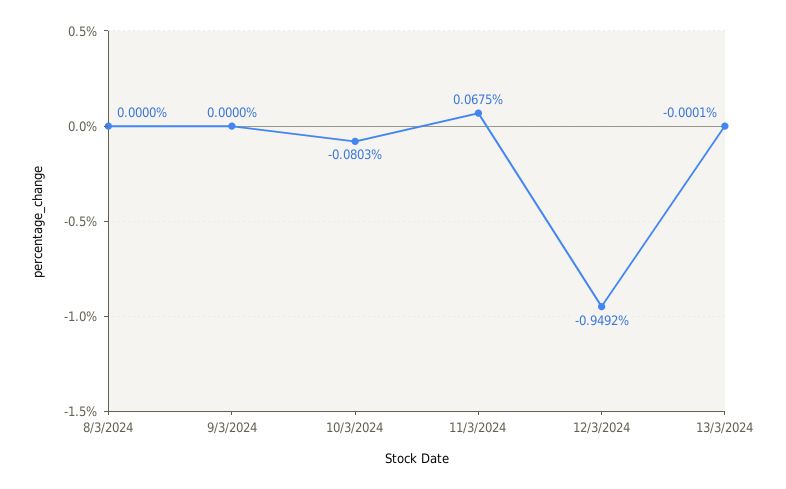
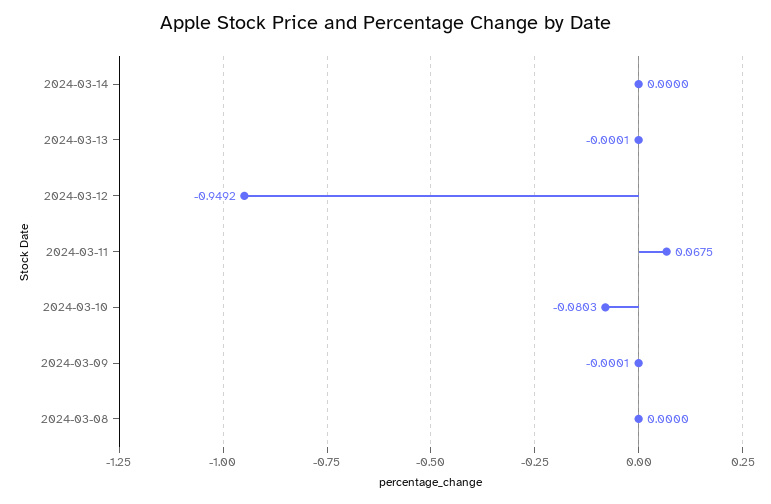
9/3/2024: 0 -> -0.0001
2024-03-14: none -> 0

